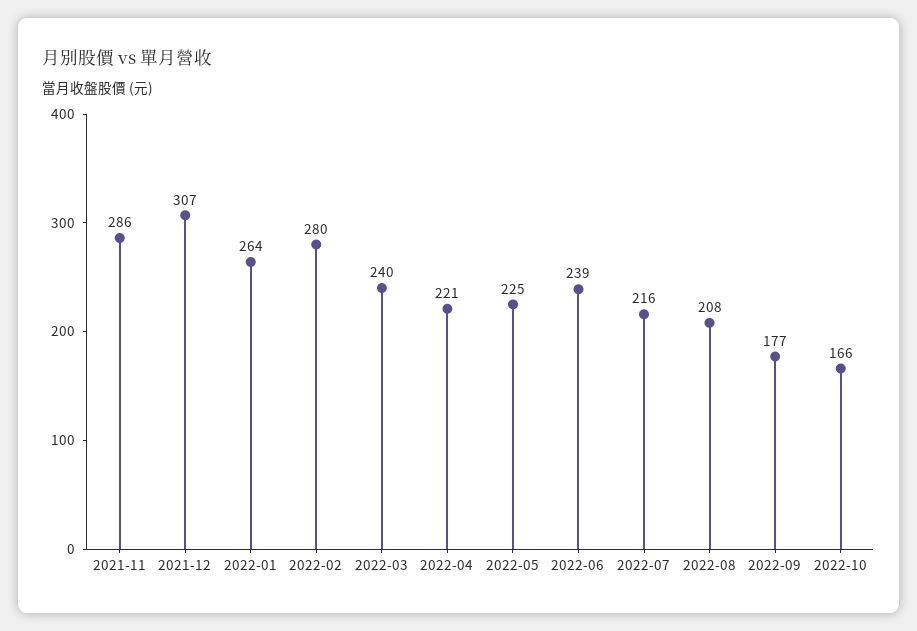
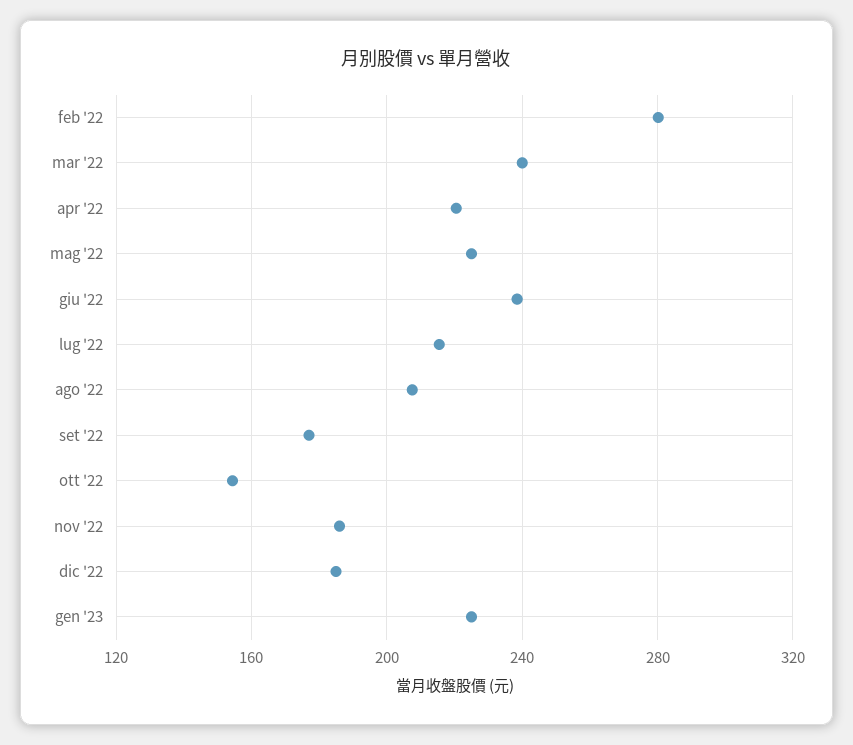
2021-11: 286 -> none
2021-12: 307 -> none
2022-01: 264 -> none
2022-10: 166 -> 155
nov '22: none -> 185
dic '22: none -> 185
gen '23: none -> 225

